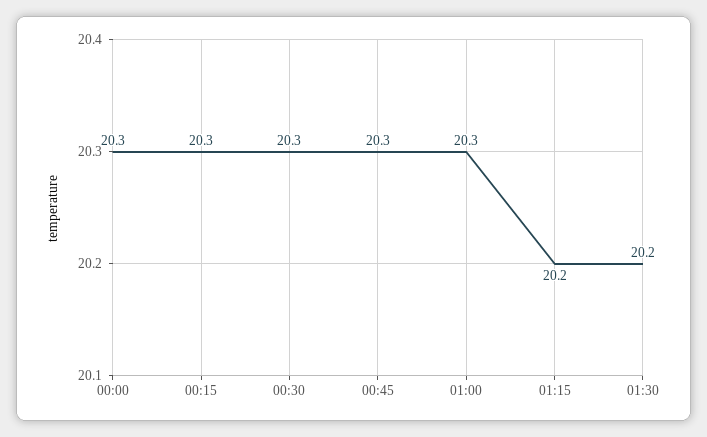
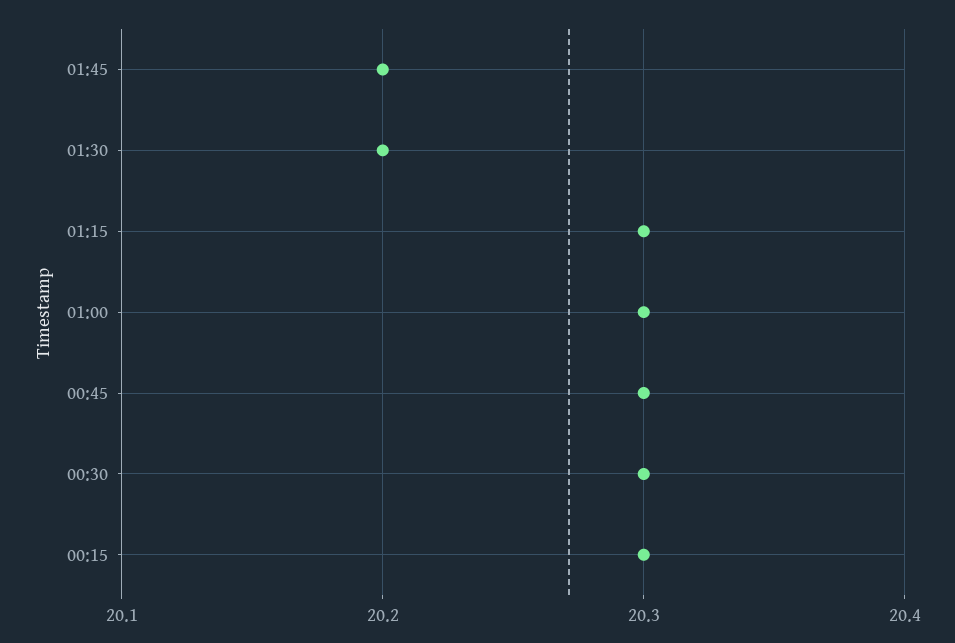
00:00: 20.3 -> none
01:15: 20.2 -> 20.3
01:45: none -> 20.2

